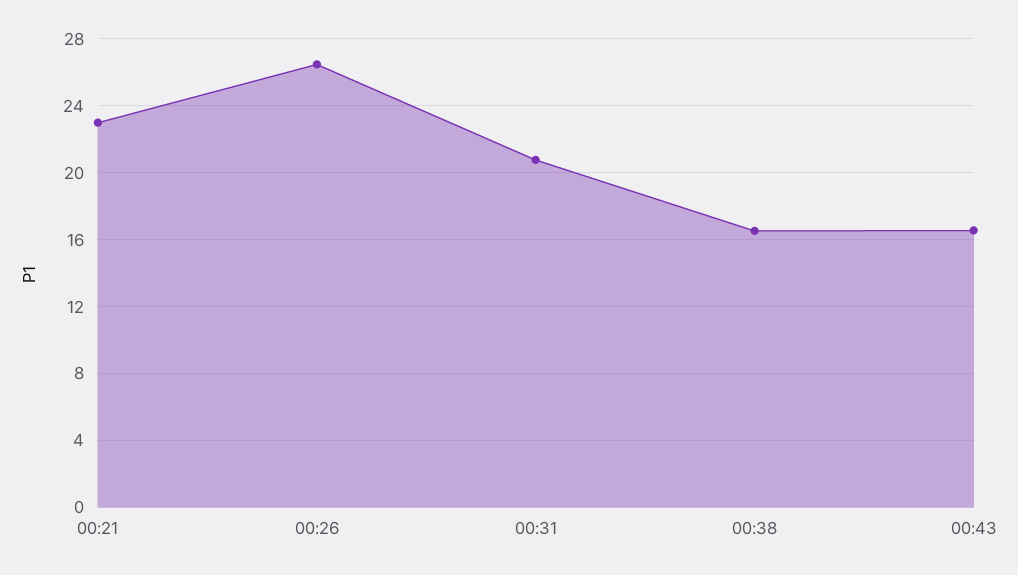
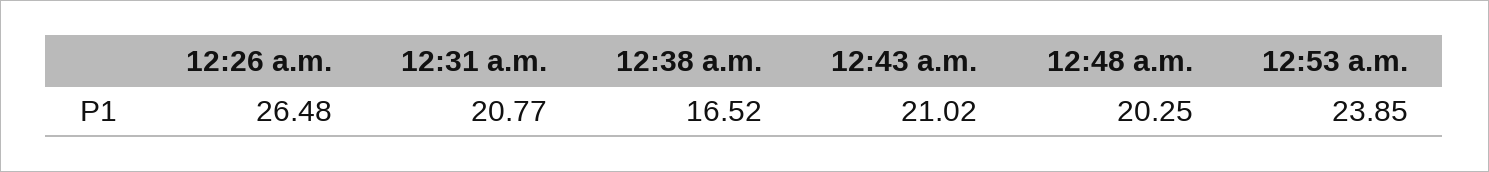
00:21: 23 -> none
00:43: 16.5 -> 21.02
12:48 a.m.: none -> 20.25
12:53 a.m.: none -> 23.85

